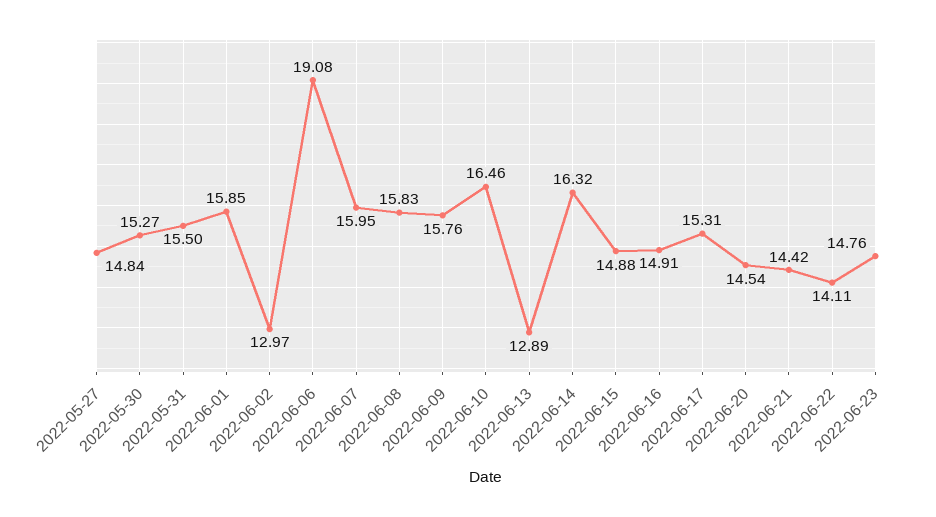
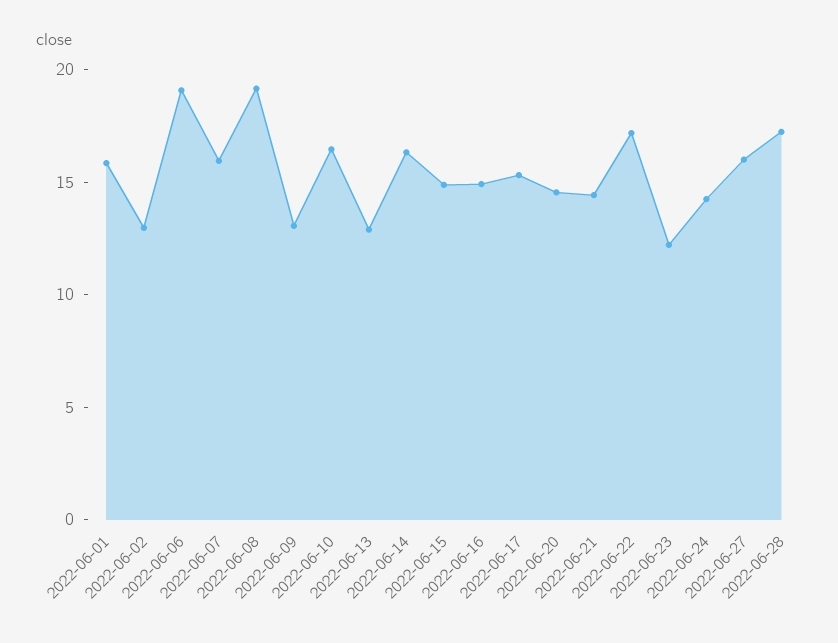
2022-05-27: 14.84 -> none
2022-05-30: 15.27 -> none
2022-05-31: 15.5 -> none
2022-06-08: 15.83 -> 19
2022-06-09: 15.76 -> 13
2022-06-22: 14.11 -> 17
2022-06-23: 14.76 -> 12
2022-06-24: none -> 14
2022-06-27: none -> 16
2022-06-28: none -> 17

